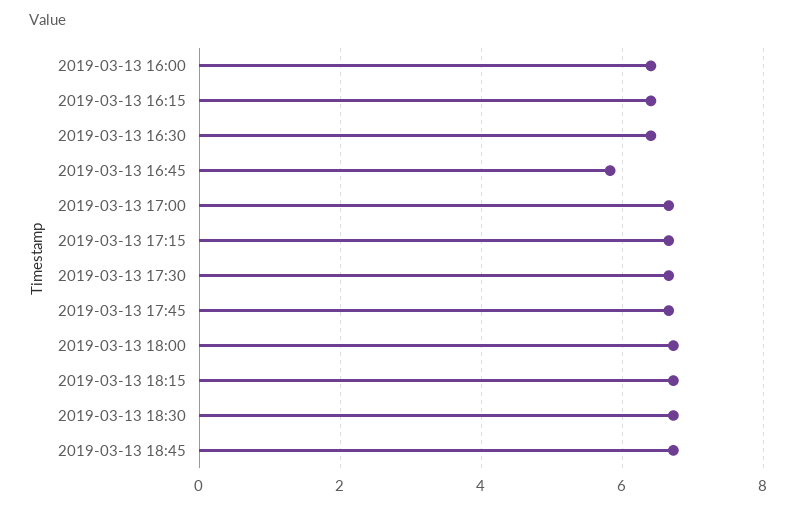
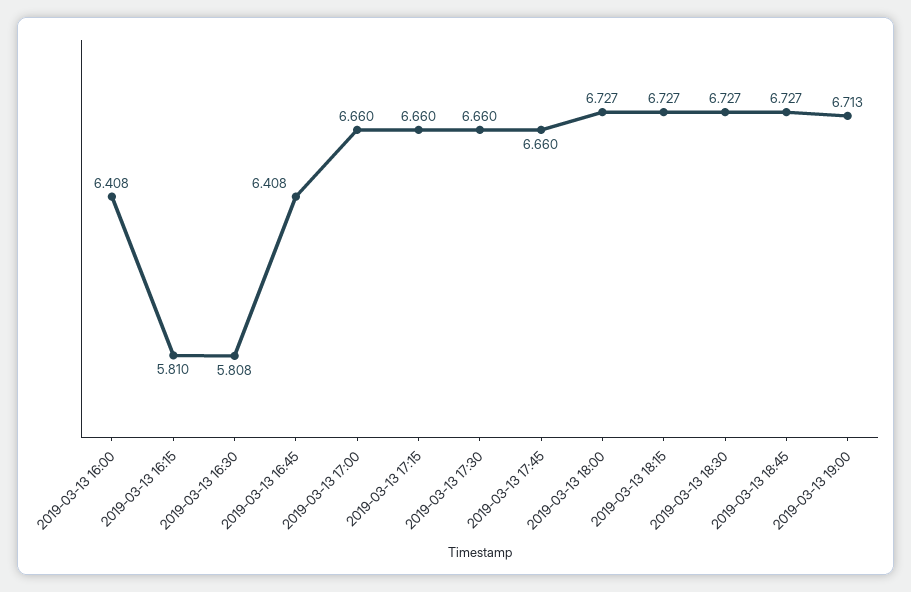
2019-03-13 16:15: 6.4 -> 5.81
2019-03-13 16:30: 6.4 -> 5.808
2019-03-13 16:45: 5.8 -> 6.408
2019-03-13 19:00: none -> 6.713

